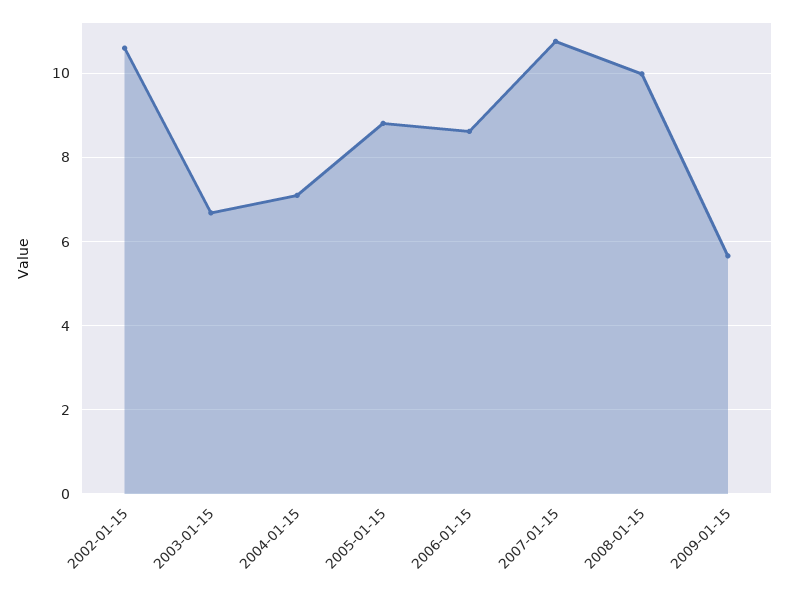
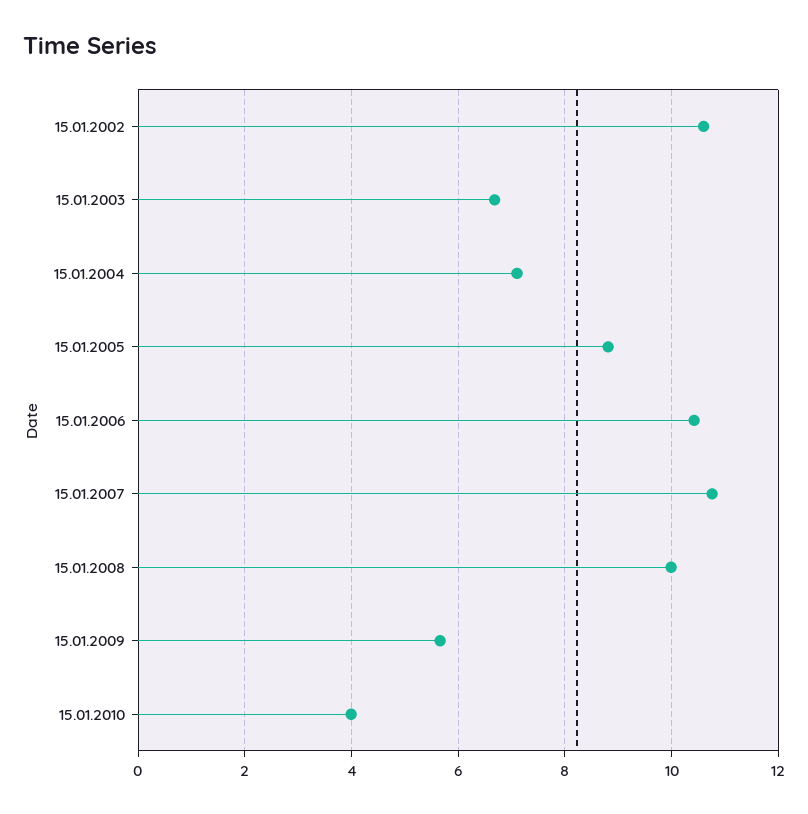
2006-01-15: 8.6 -> 10.4
15.01.2010: none -> 4

